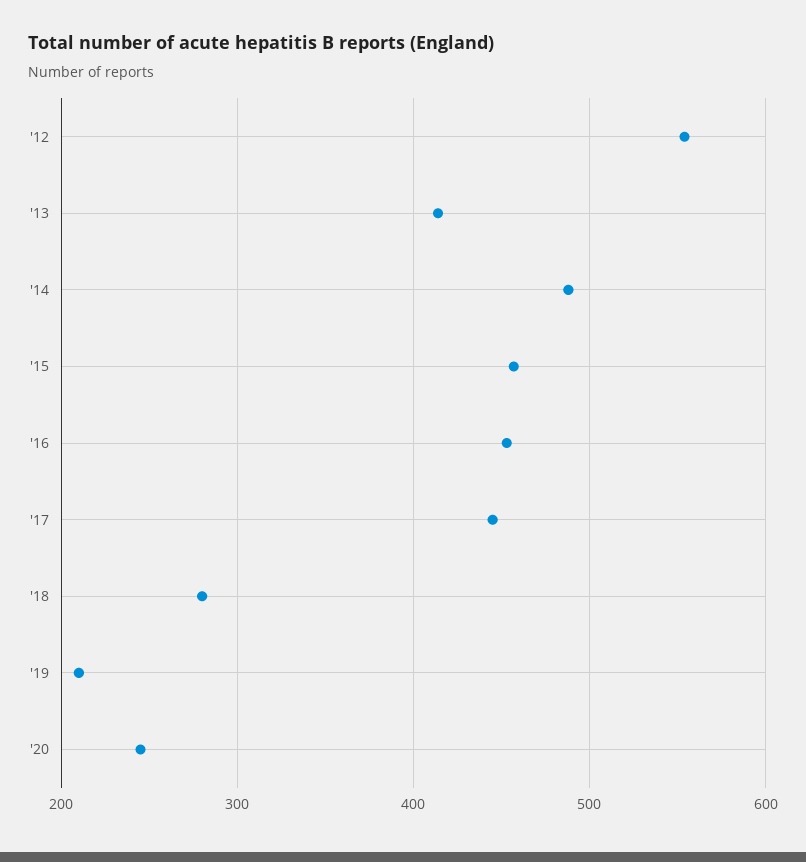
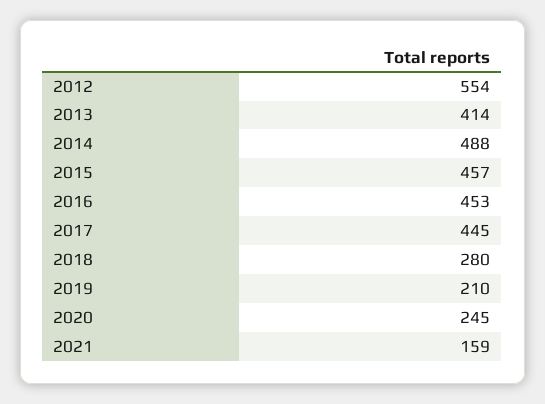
2021: none -> 159

